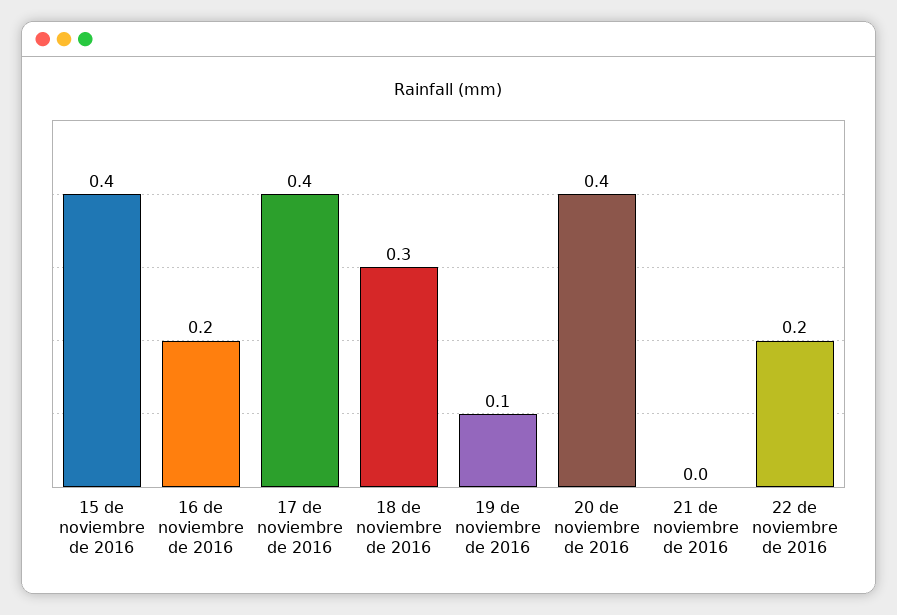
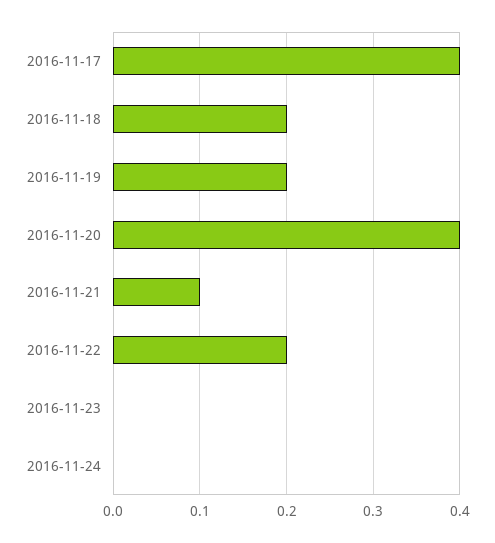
15 de noviembre de 2016: 0.4 -> none
16 de noviembre de 2016: 0.2 -> none
18 de noviembre de 2016: 0.3 -> 0.2
19 de noviembre de 2016: 0.1 -> 0.2
21 de noviembre de 2016: 0 -> 0.1
2016-11-23: none -> 0
2016-11-24: none -> 0

